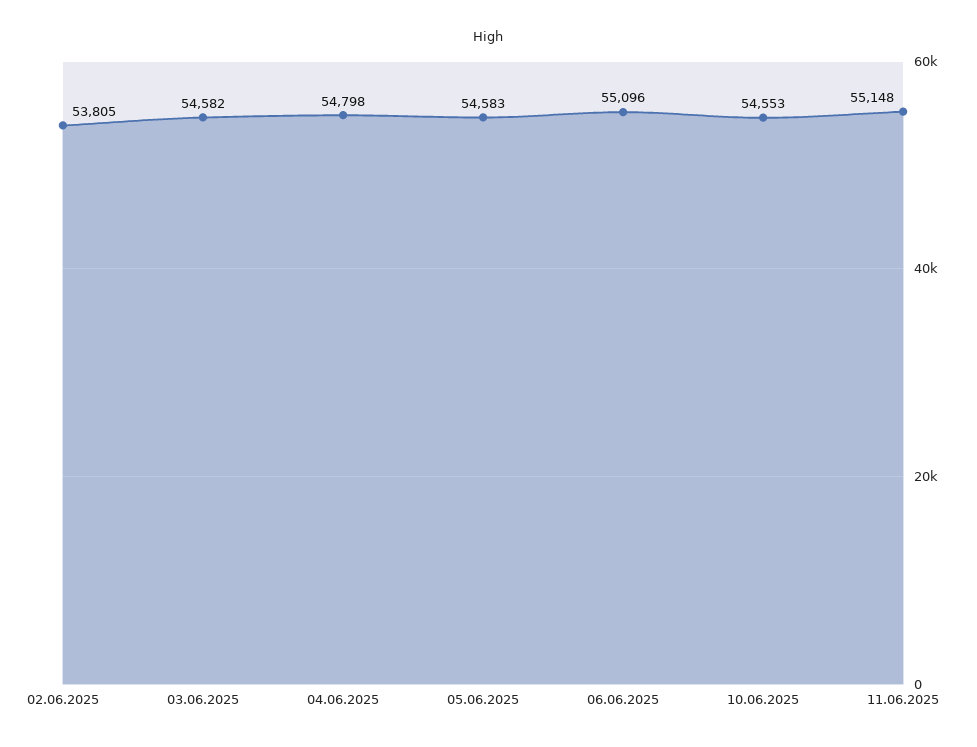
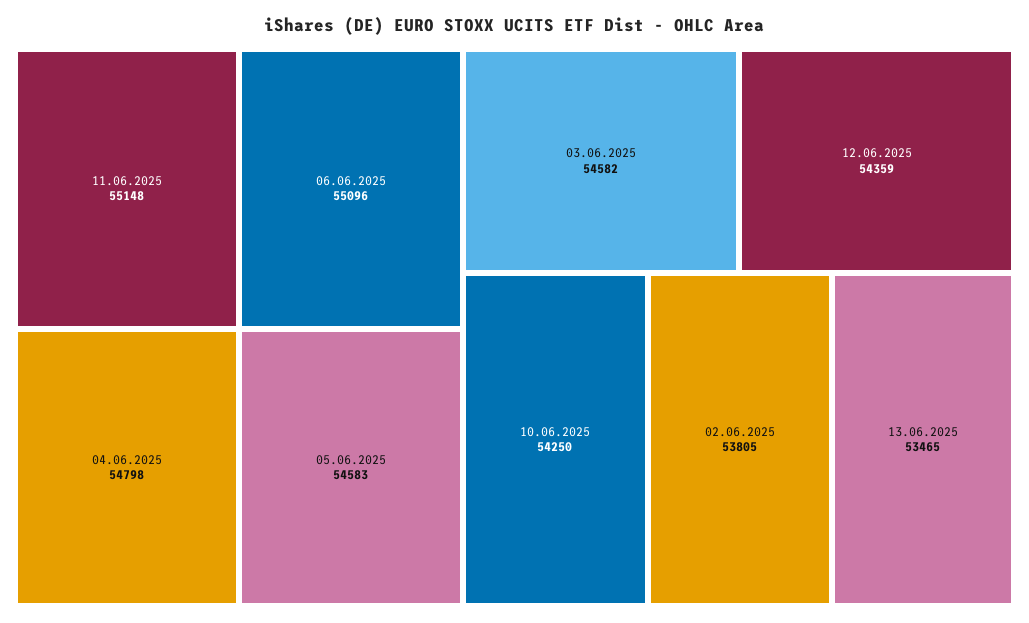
10.06.2025: 54553 -> 54250
12.06.2025: none -> 54359
13.06.2025: none -> 53465

